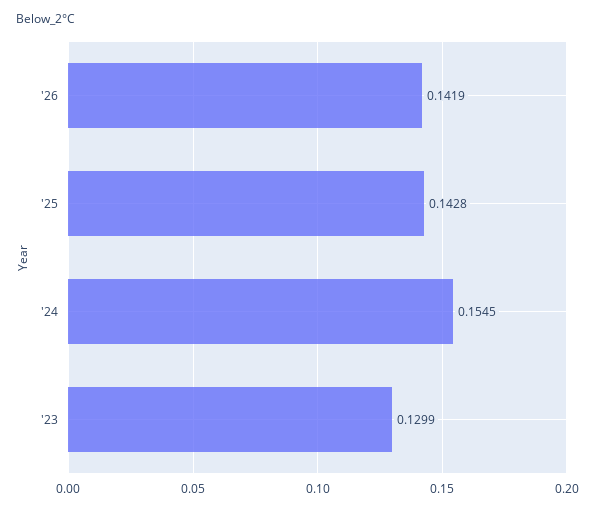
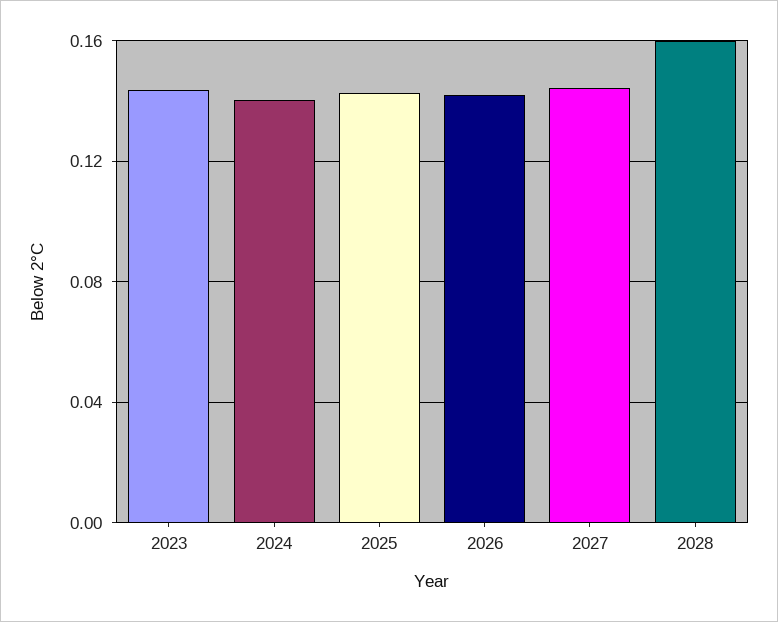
'24: 0.1545 -> 0.14
'23: 0.1299 -> 0.145
2027: none -> 0.145
2028: none -> 0.16

